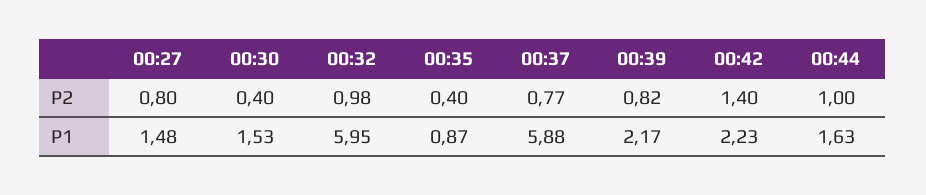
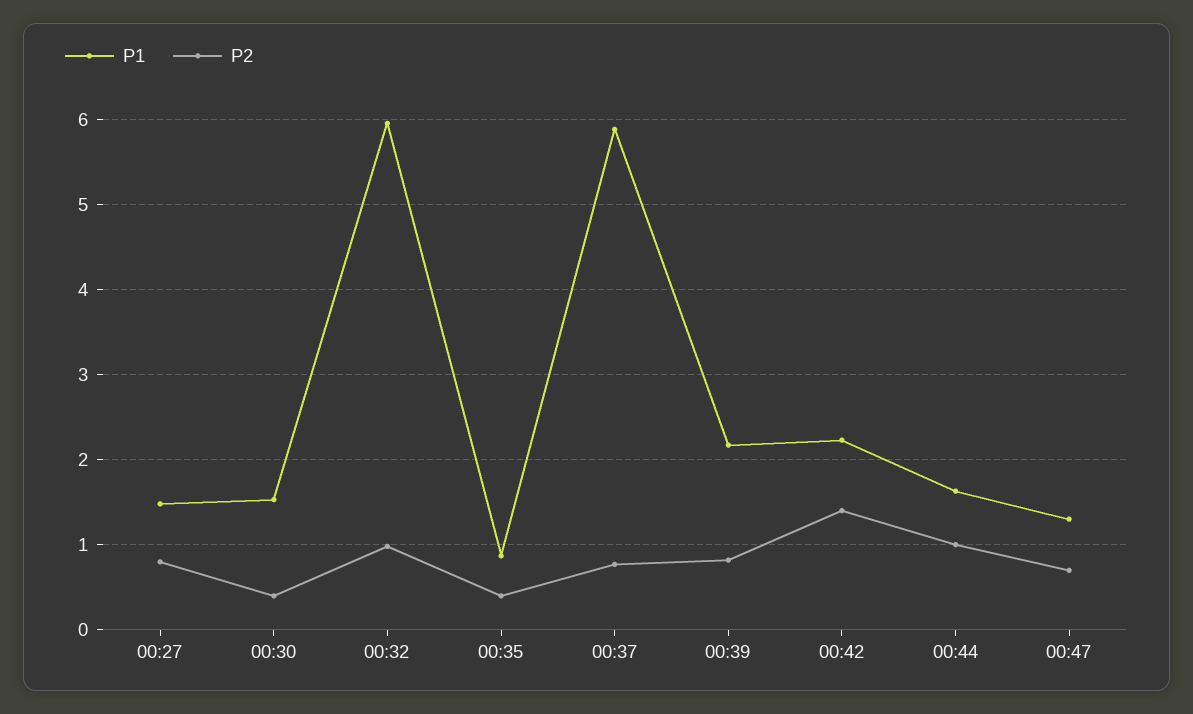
P1, 00:47: none -> 1.3
P2, 00:47: none -> 0.7

